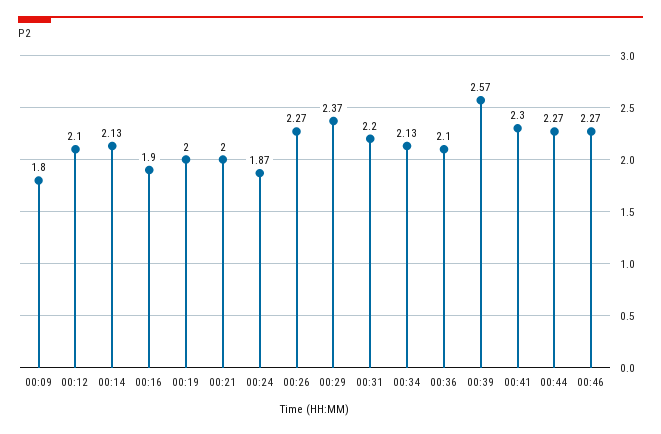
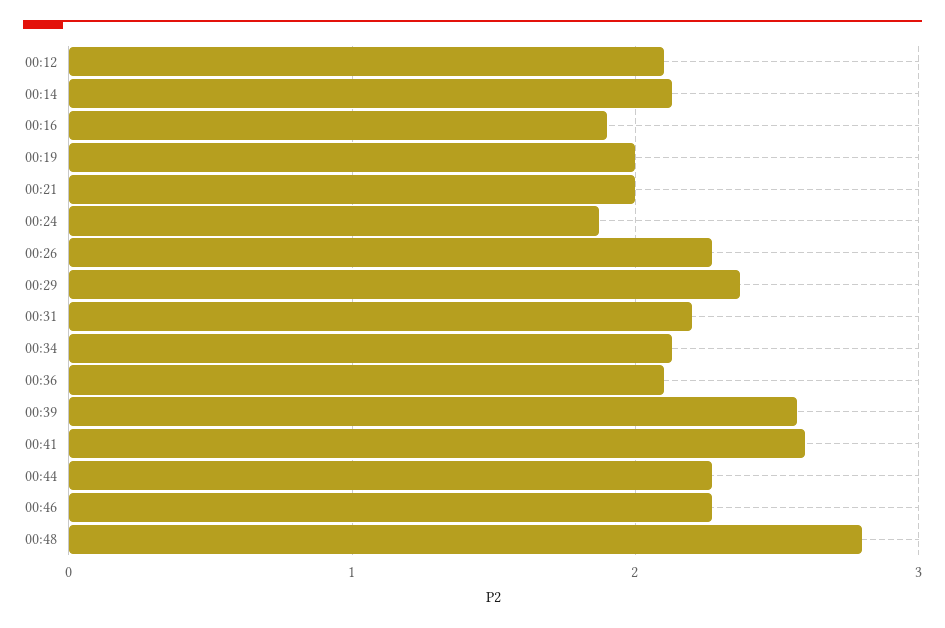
00:09: 1.8 -> none
00:41: 2.3 -> 2.6
00:48: none -> 2.8

